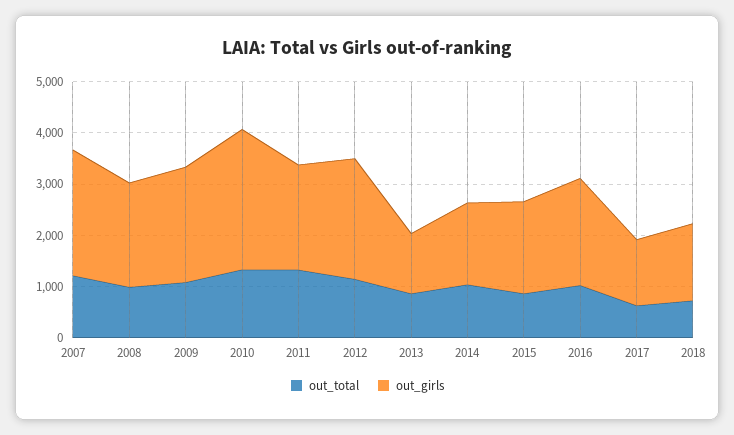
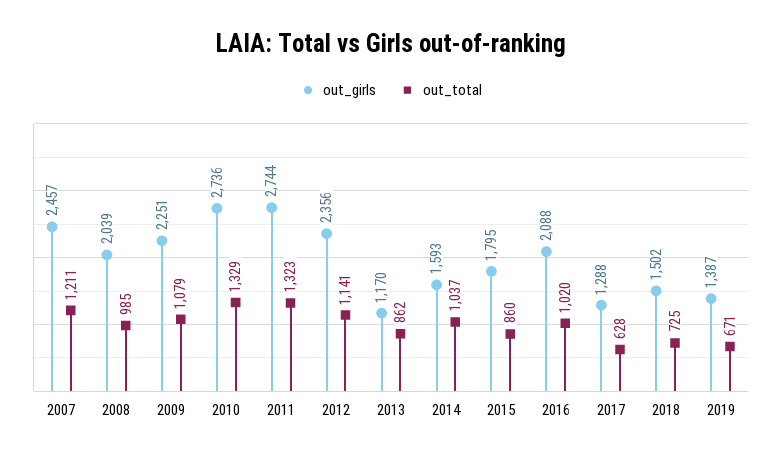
out_girls, 2011: 2000 -> 2744
out_girls, 2019: none -> 1387
out_total, 2019: none -> 671

